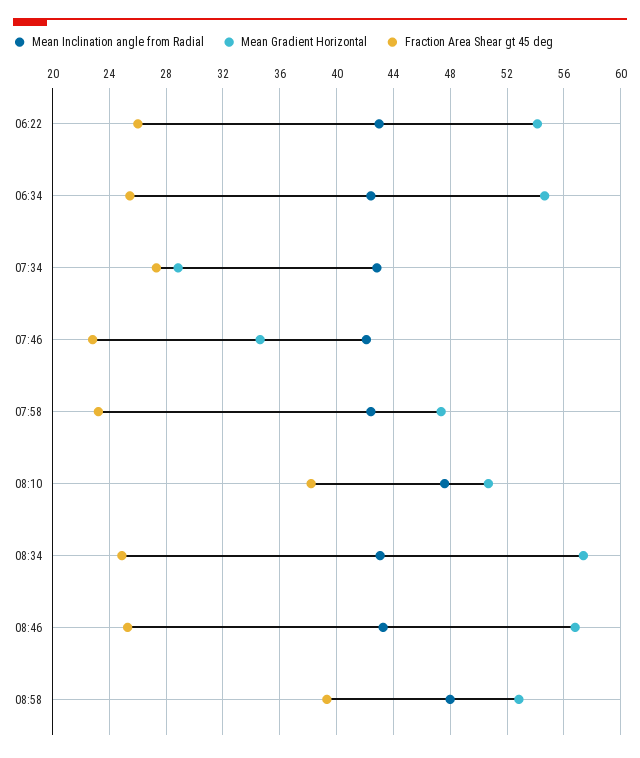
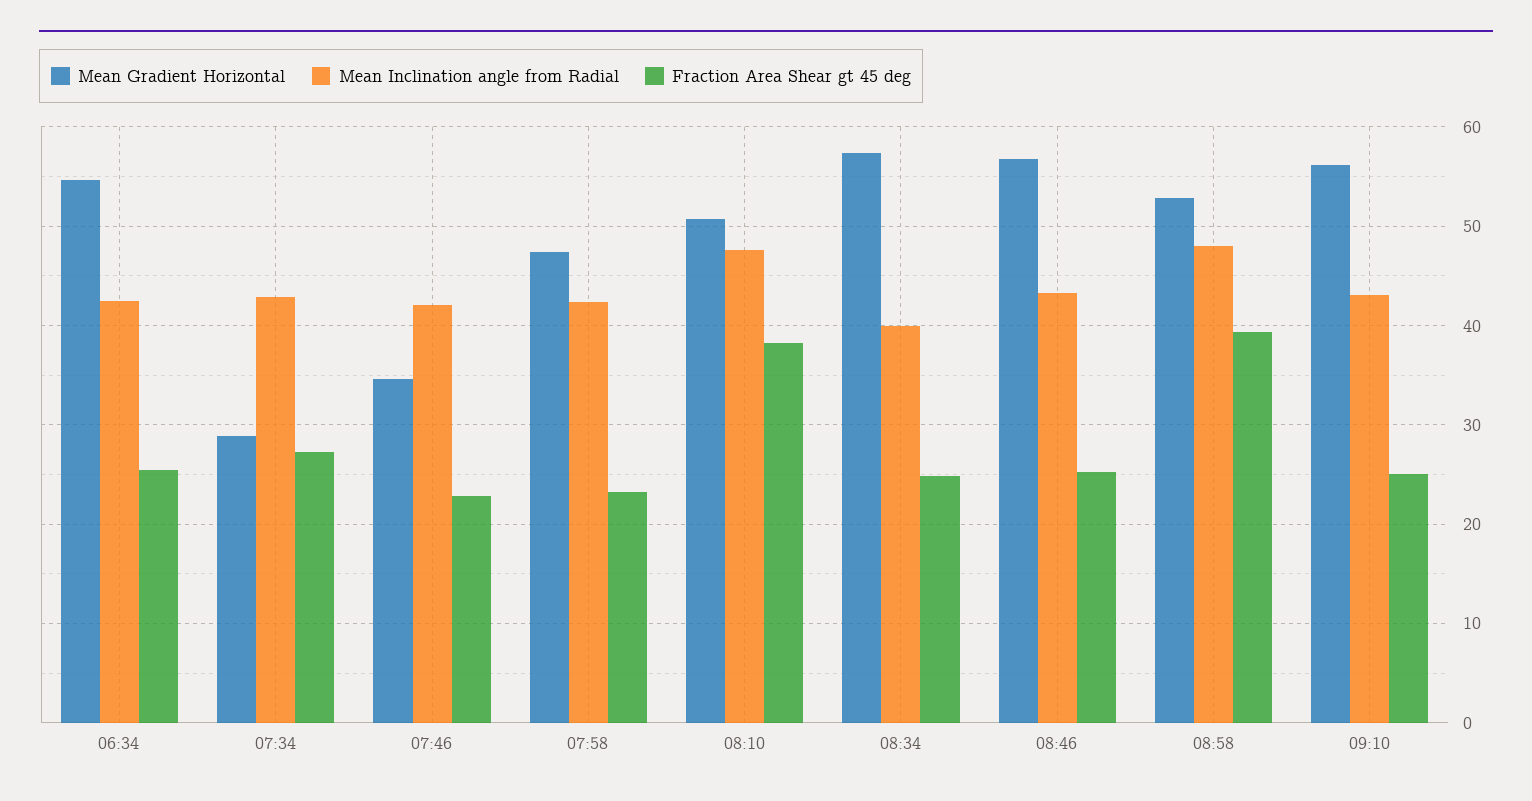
Mean Inclination angle from Radial, 06:22: 43 -> none
Mean Gradient Horizontal, 06:22: 54 -> none
Fraction Area Shear gt 45 deg, 06:22: 26 -> none
Mean Inclination angle from Radial, 08:34: 43 -> 40
Mean Gradient Horizontal, 09:10: none -> 56
Mean Inclination angle from Radial, 09:10: none -> 43
Fraction Area Shear gt 45 deg, 09:10: none -> 25

